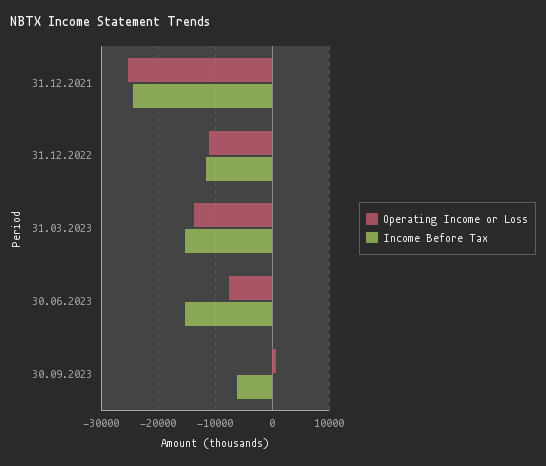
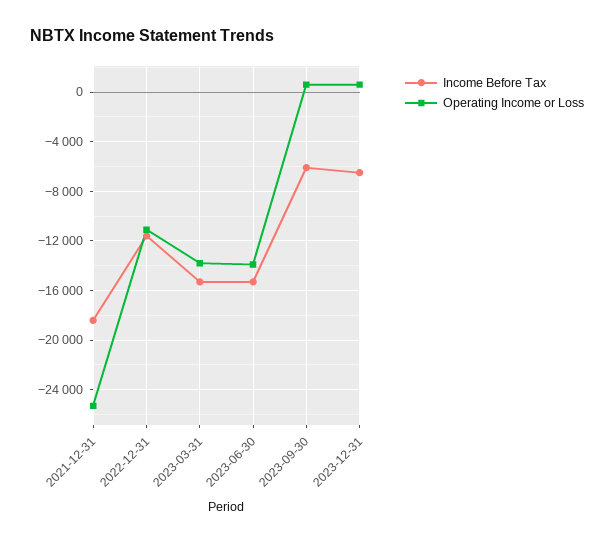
Income Before Tax, 31.12.2021: -24000 -> -18500
Operating Income or Loss, 30.06.2023: -8000 -> -14000
Income Before Tax, 2023-12-31: none -> -6500
Operating Income or Loss, 2023-12-31: none -> 500

